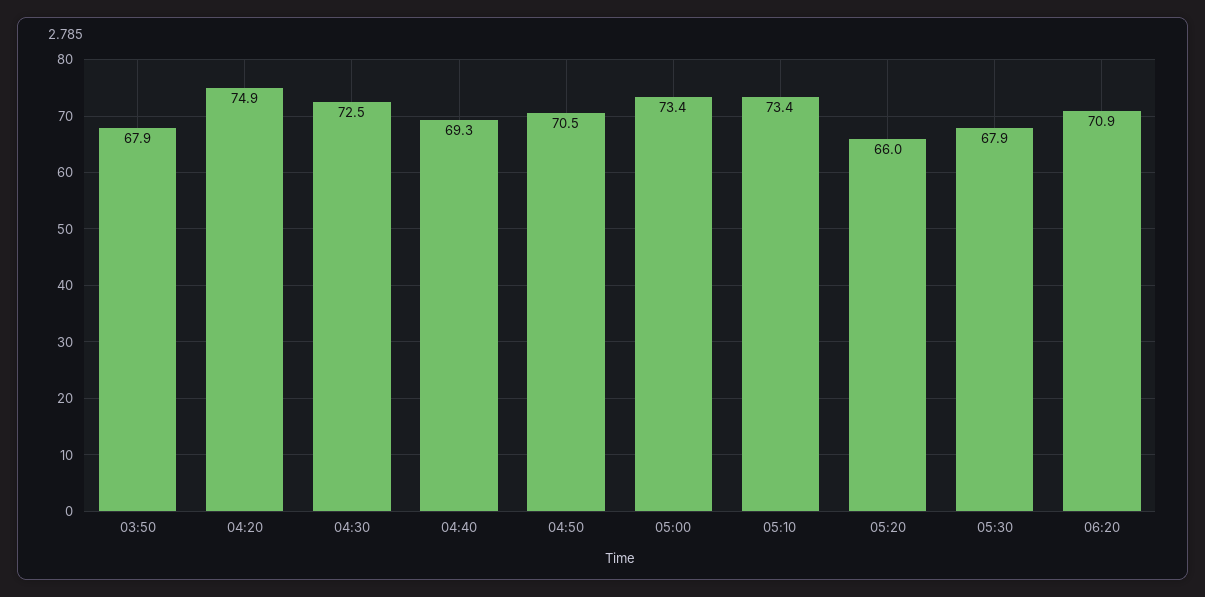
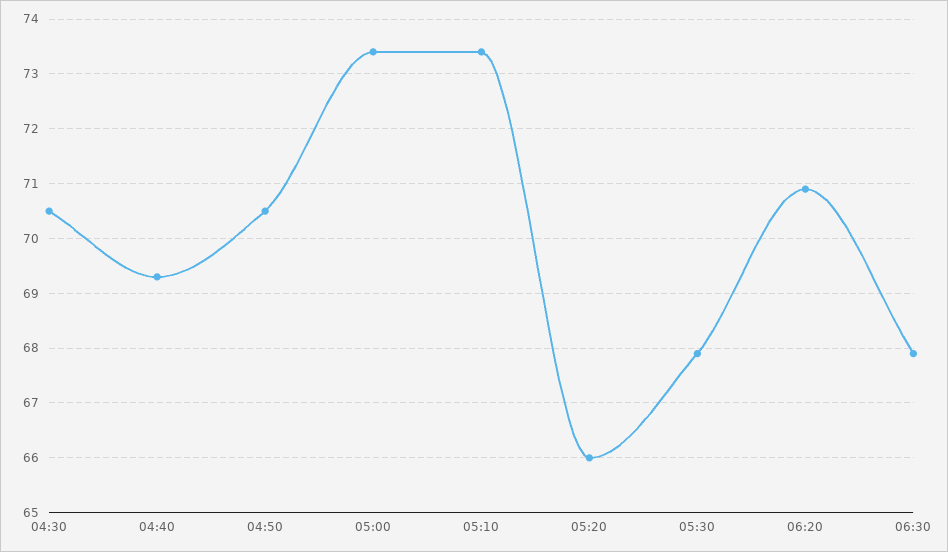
03:50: 67.9 -> none
04:20: 74.9 -> none
04:30: 72.5 -> 70.5
06:30: none -> 68

